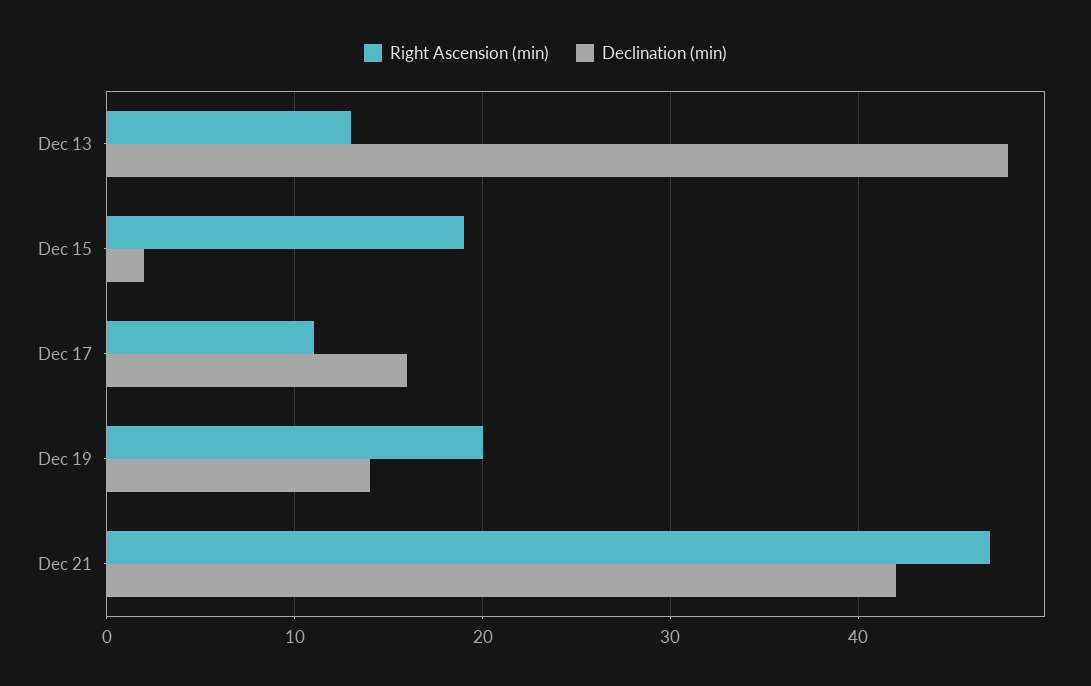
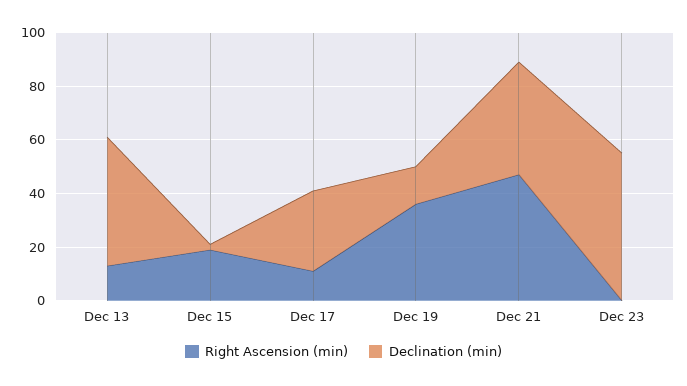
Declination (min), Dec 17: 16 -> 30
Right Ascension (min), Dec 19: 20 -> 35
Right Ascension (min), Dec 23: none -> 0
Declination (min), Dec 23: none -> 55

